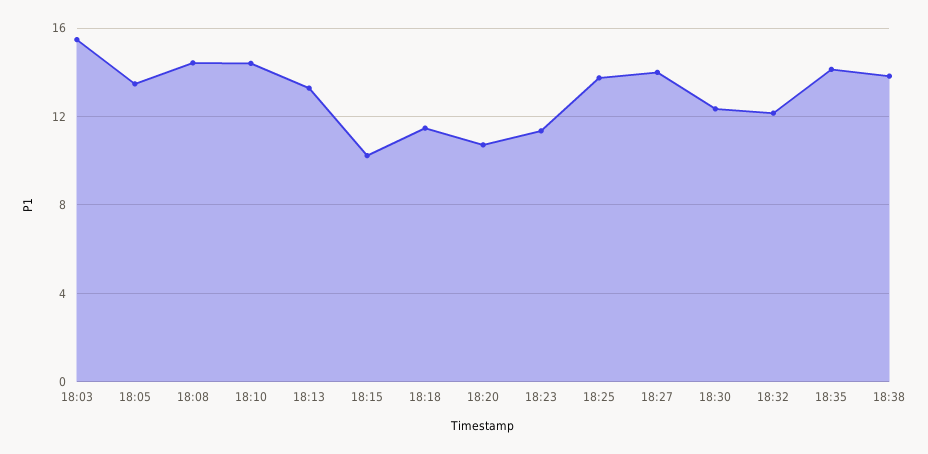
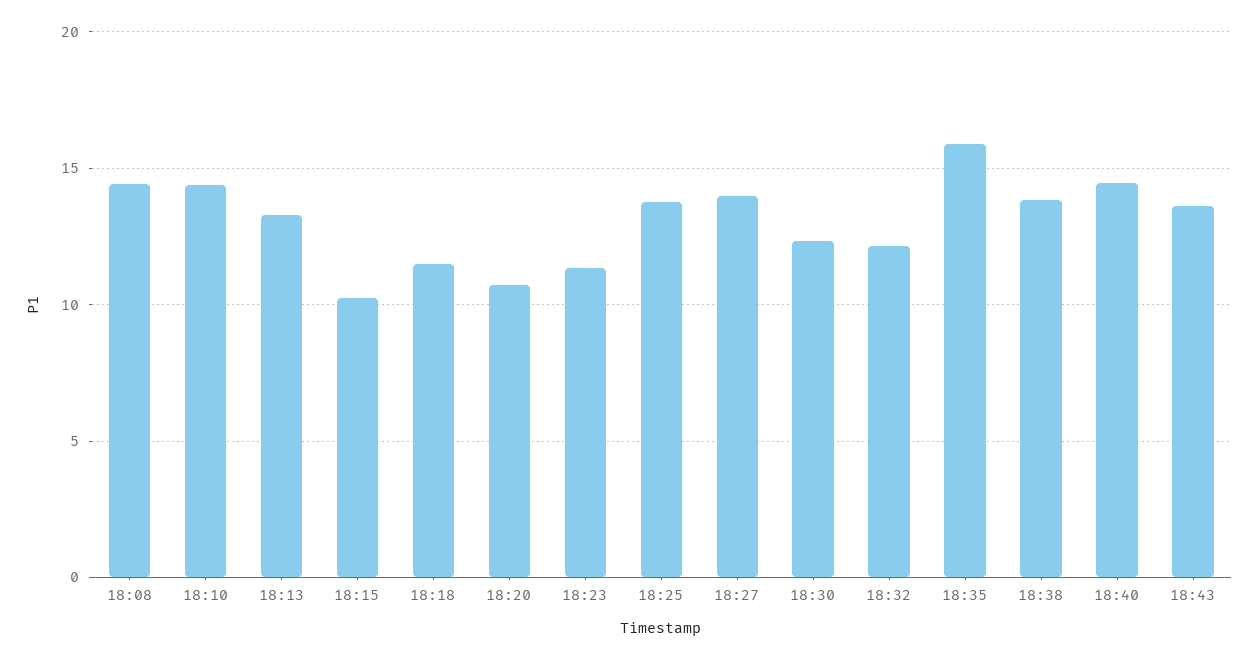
18:03: 15.5 -> none
18:05: 13.5 -> none
18:35: 14 -> 16
18:40: none -> 14.5
18:43: none -> 13.5

